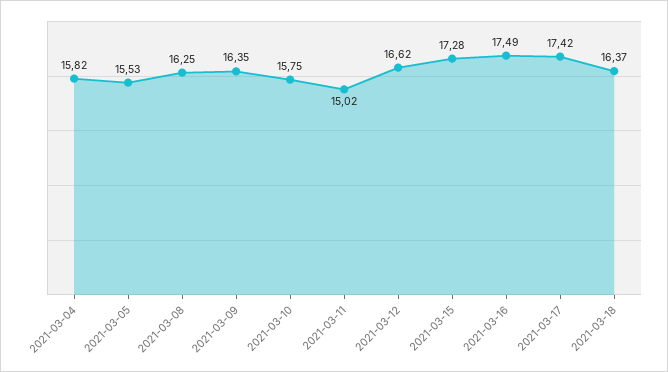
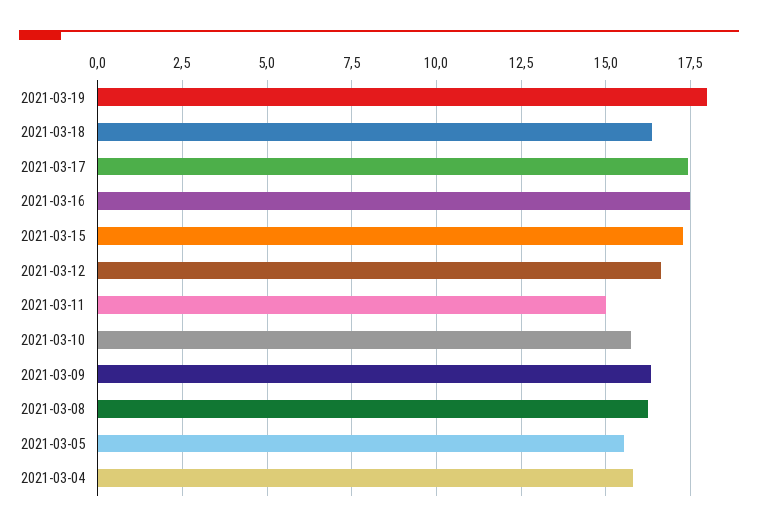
2021-03-19: none -> 18

